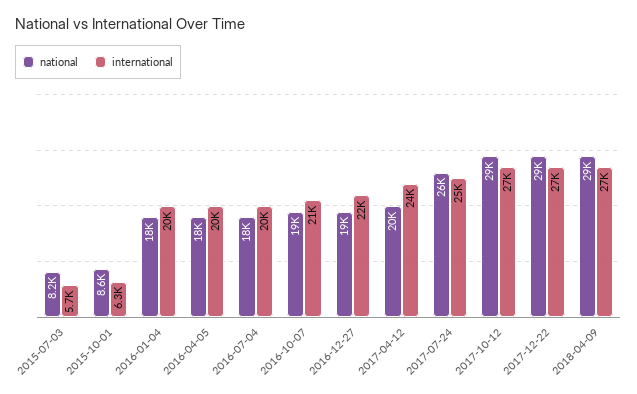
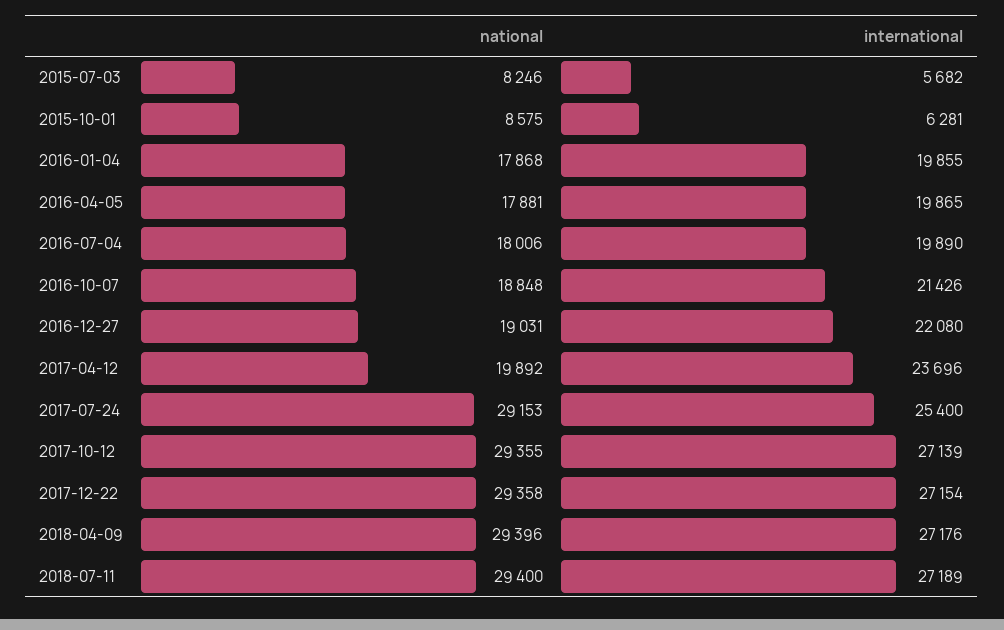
national, 2017-07-24: 26000 -> 29153
national, 2018-07-11: none -> 29400
international, 2018-07-11: none -> 27189

